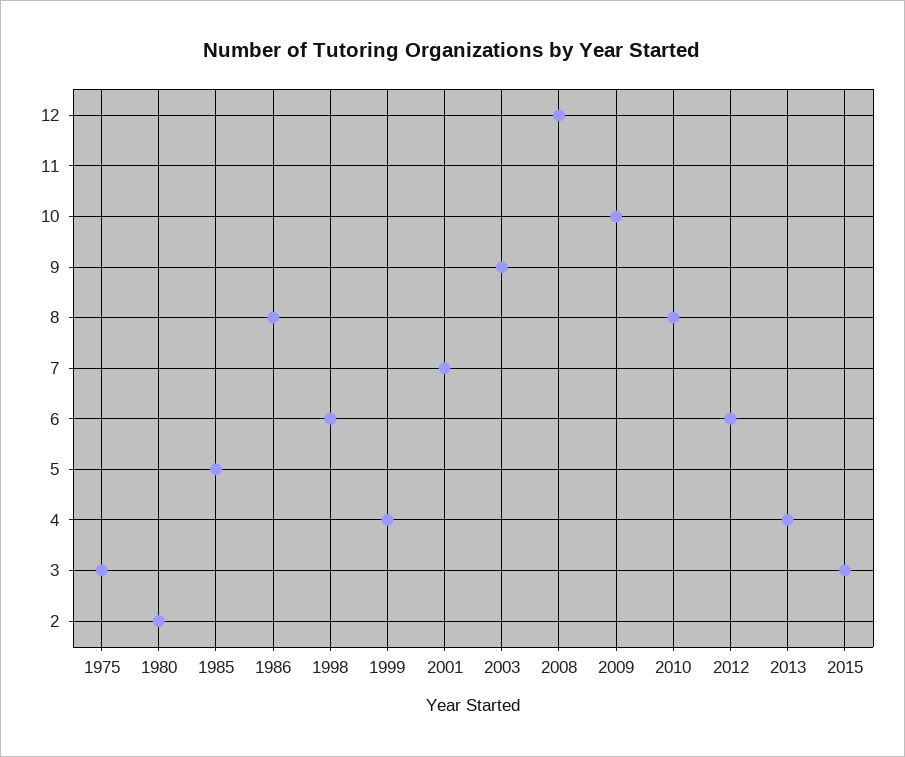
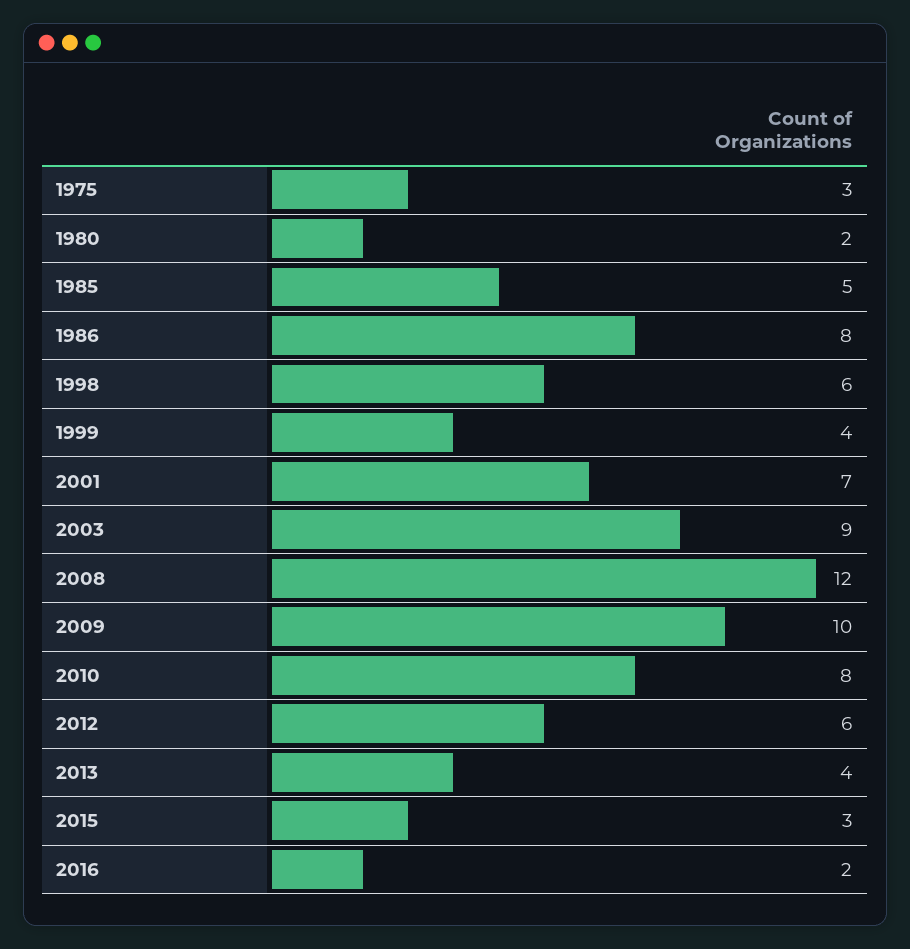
2016: none -> 2

